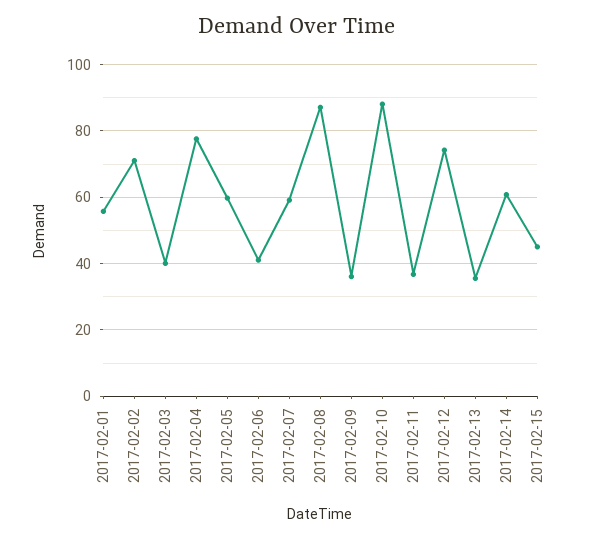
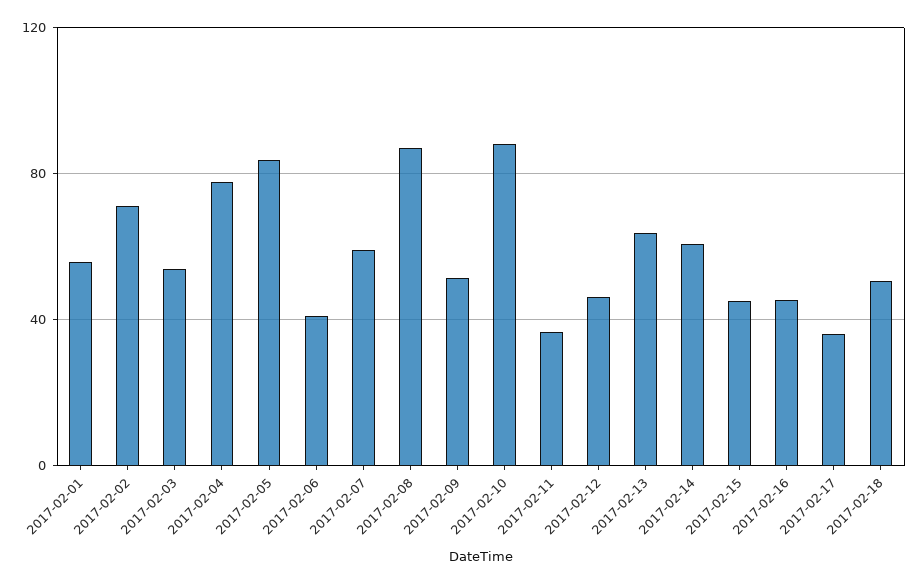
2017-02-03: 40 -> 55
2017-02-05: 60 -> 85
2017-02-09: 36 -> 50
2017-02-12: 74 -> 45
2017-02-13: 36 -> 65
2017-02-16: none -> 45
2017-02-17: none -> 35
2017-02-18: none -> 50

